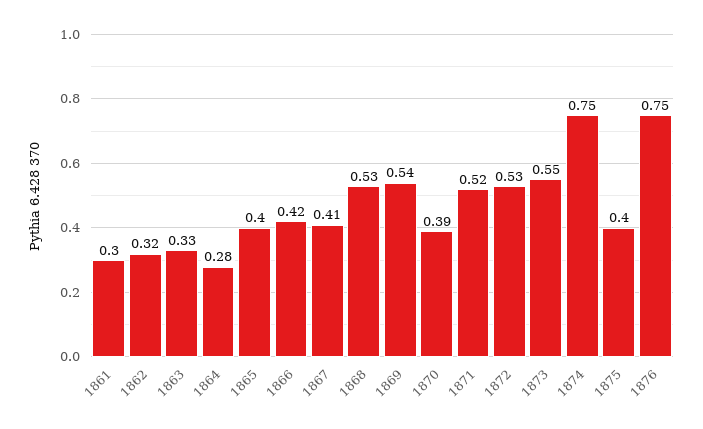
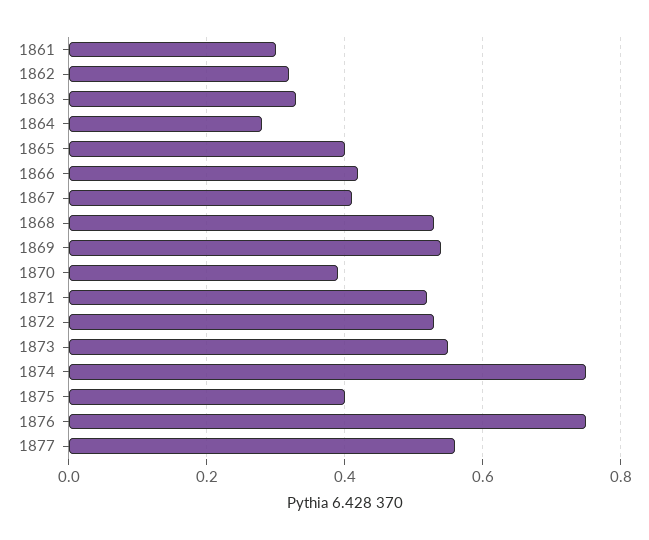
1877: none -> 0.55

